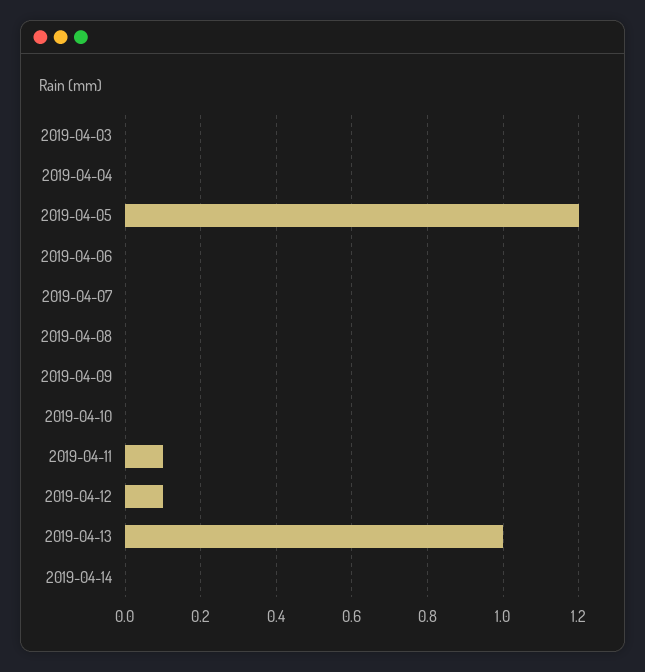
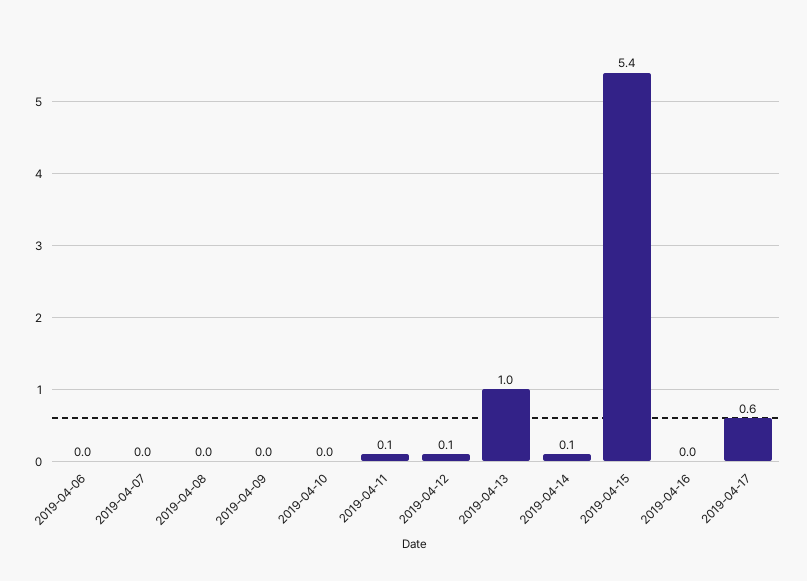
2019-04-03: 0 -> none
2019-04-04: 0 -> none
2019-04-05: 1.2 -> none
2019-04-14: 0 -> 0.1
2019-04-15: none -> 5.4
2019-04-16: none -> 0
2019-04-17: none -> 0.6

